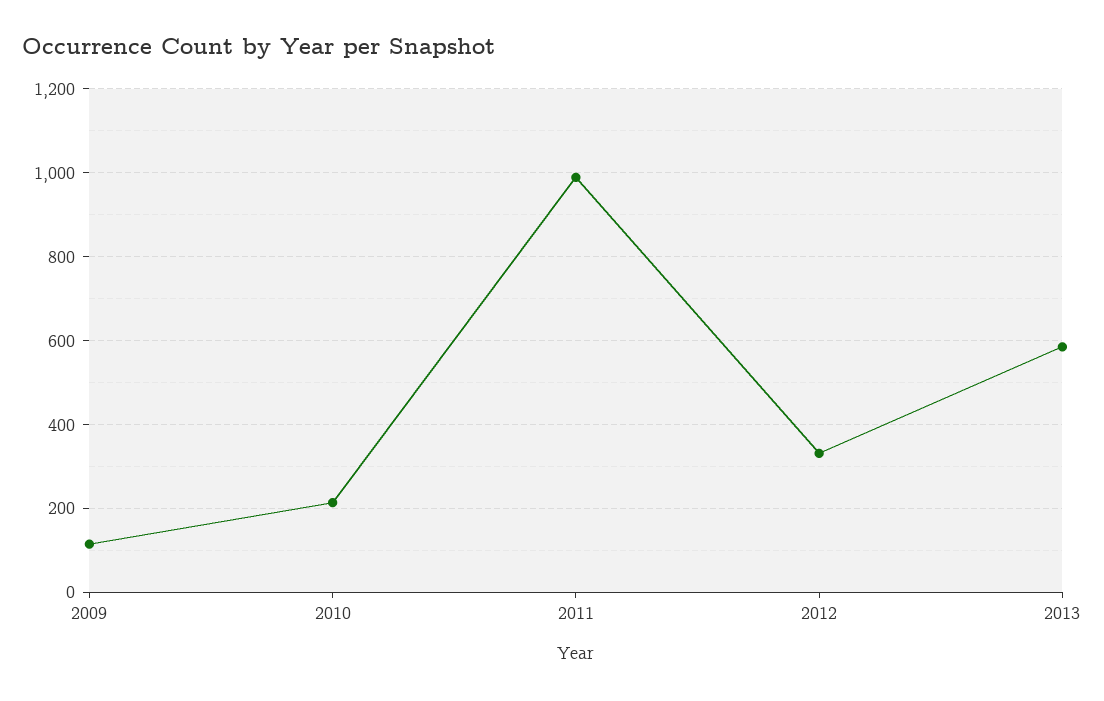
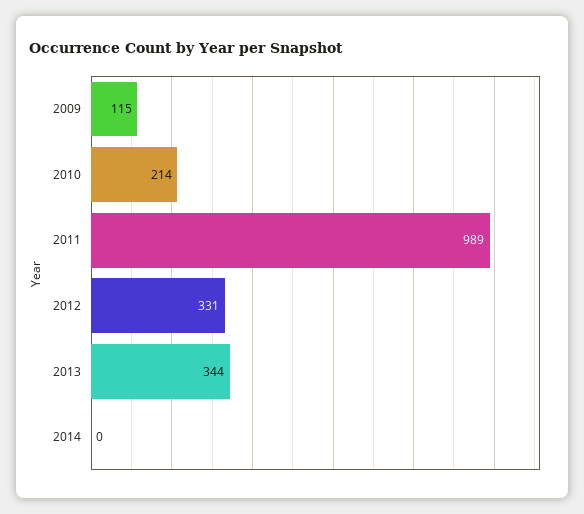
2013: 580 -> 344
2014: none -> 0

